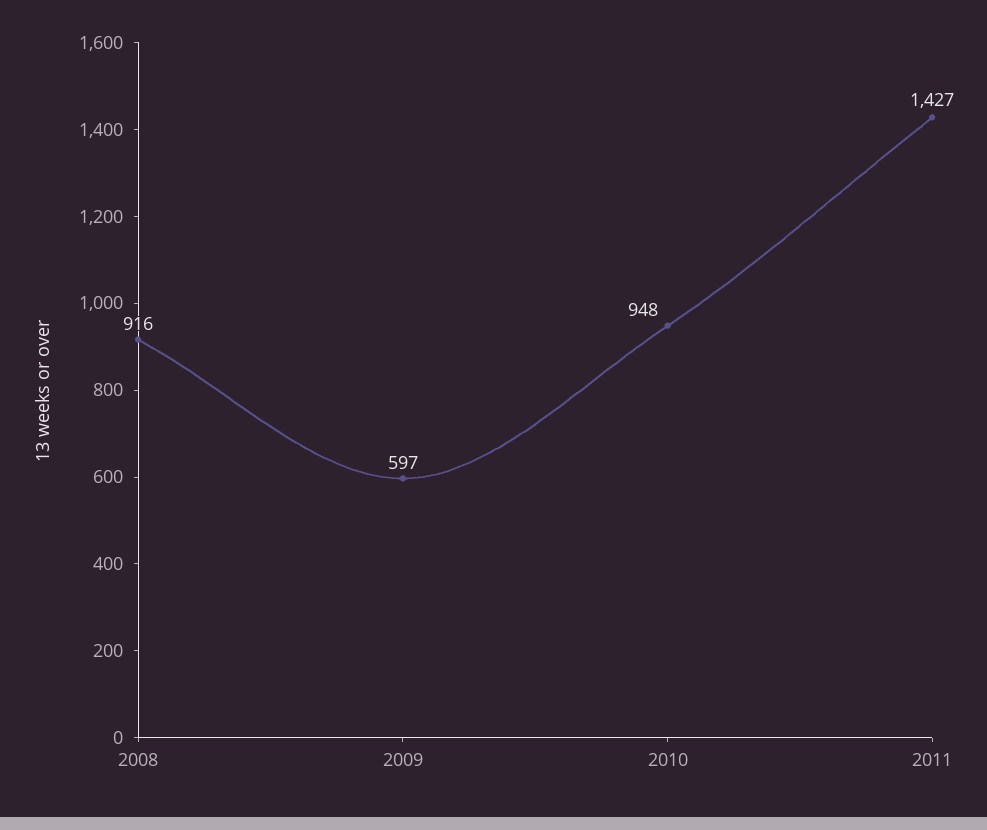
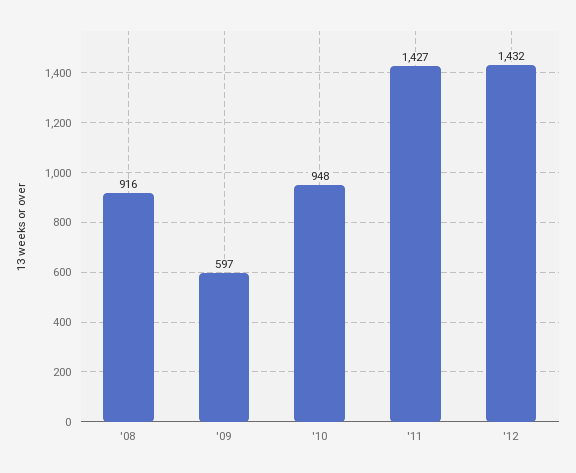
'12: none -> 1432

